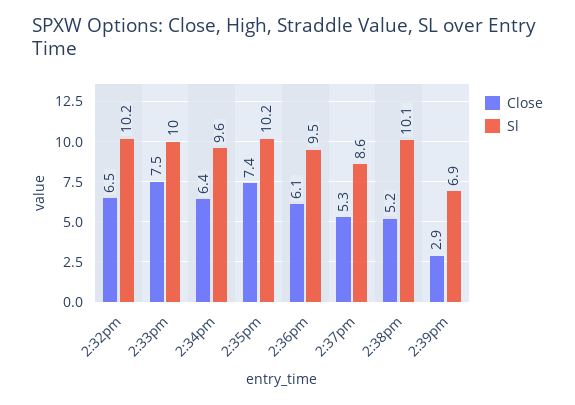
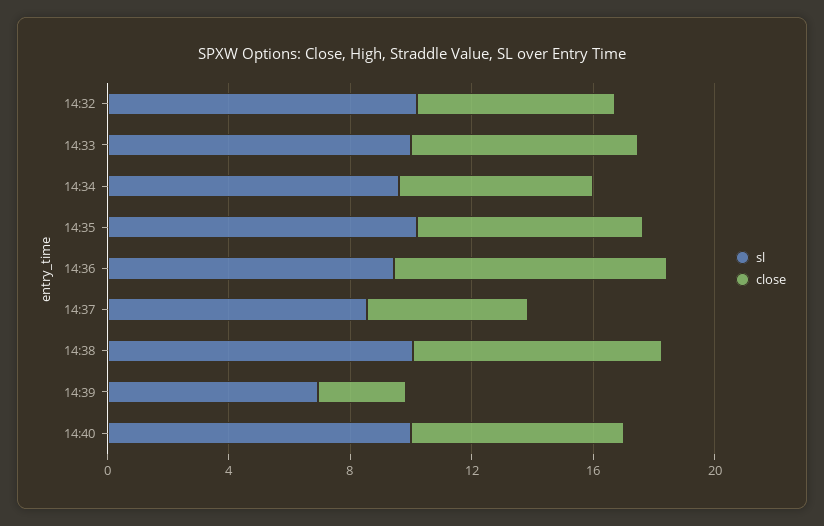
Close, 2:36pm: 6.1 -> 9
Close, 2:38pm: 5.2 -> 8
Sl, 14:40: none -> 10
Close, 14:40: none -> 7

